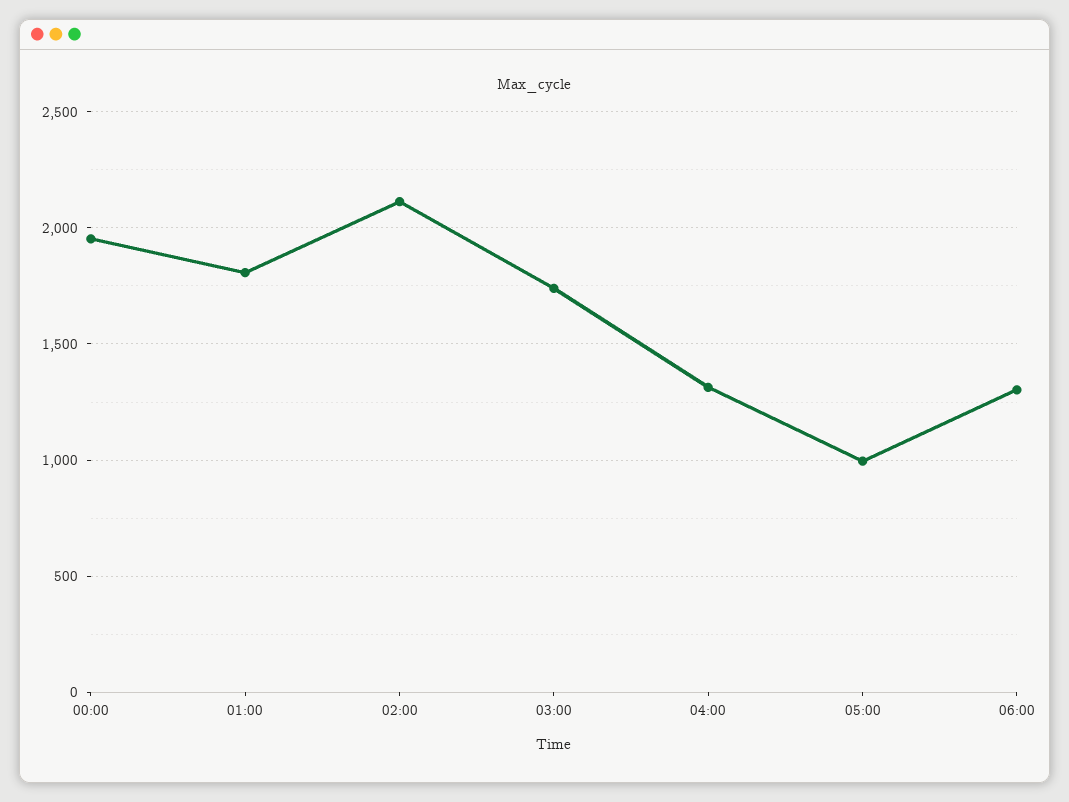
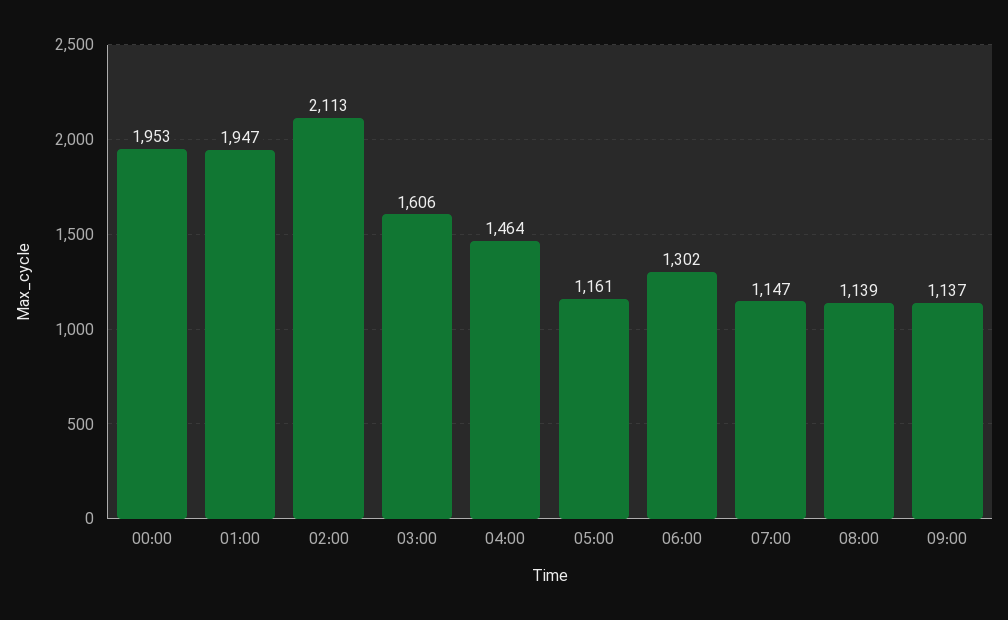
01:00: 1800 -> 1947
03:00: 1750 -> 1606
04:00: 1300 -> 1464
05:00: 1000 -> 1161
07:00: none -> 1147
08:00: none -> 1139
09:00: none -> 1137

